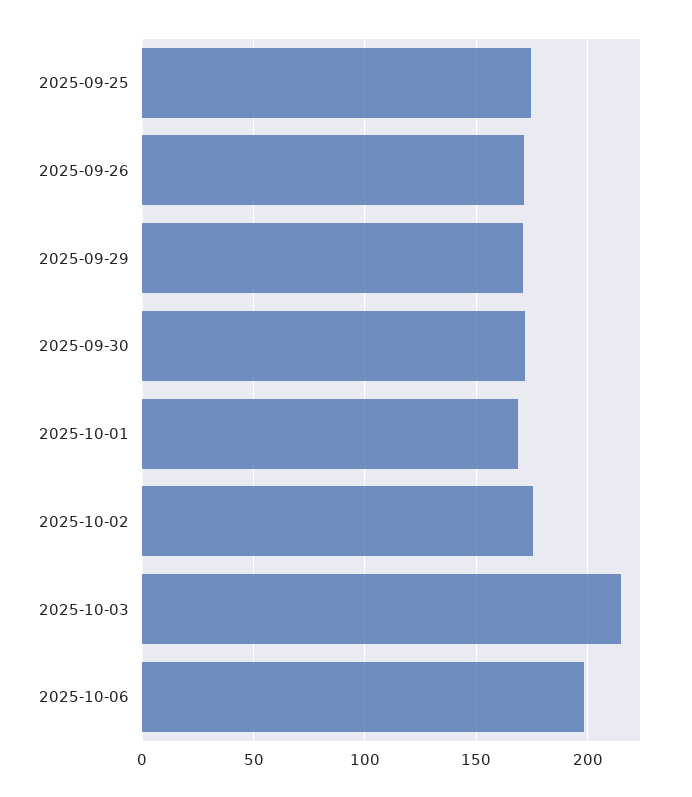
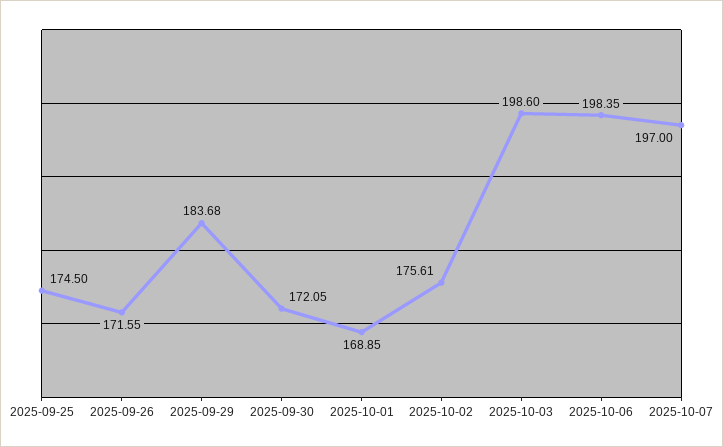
2025-09-29: 170 -> 183.68
2025-10-03: 215 -> 198.6
2025-10-07: none -> 197

